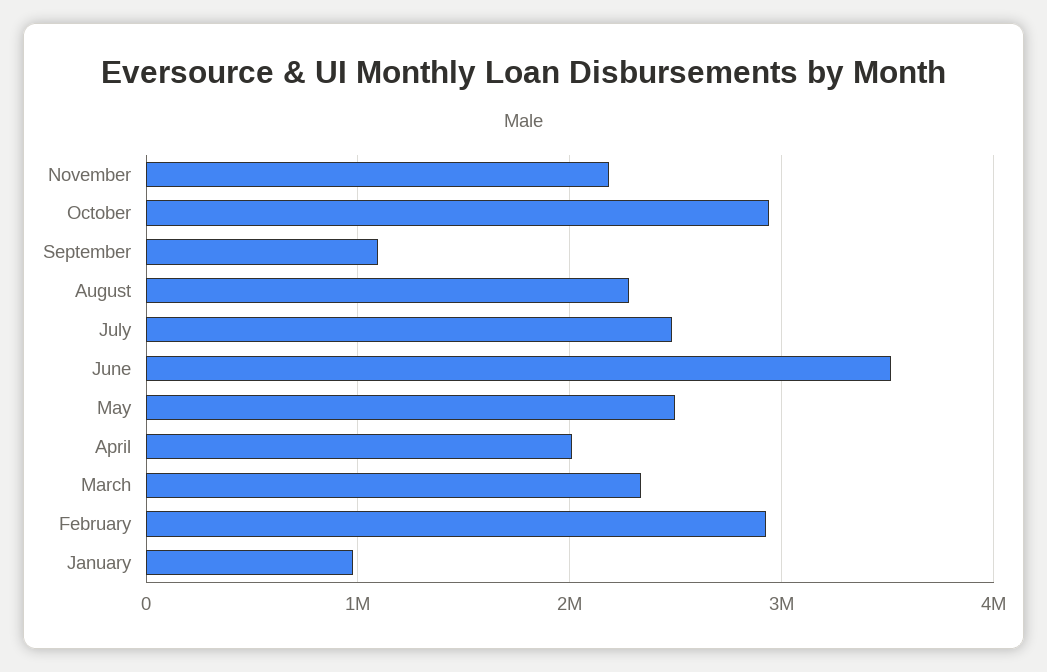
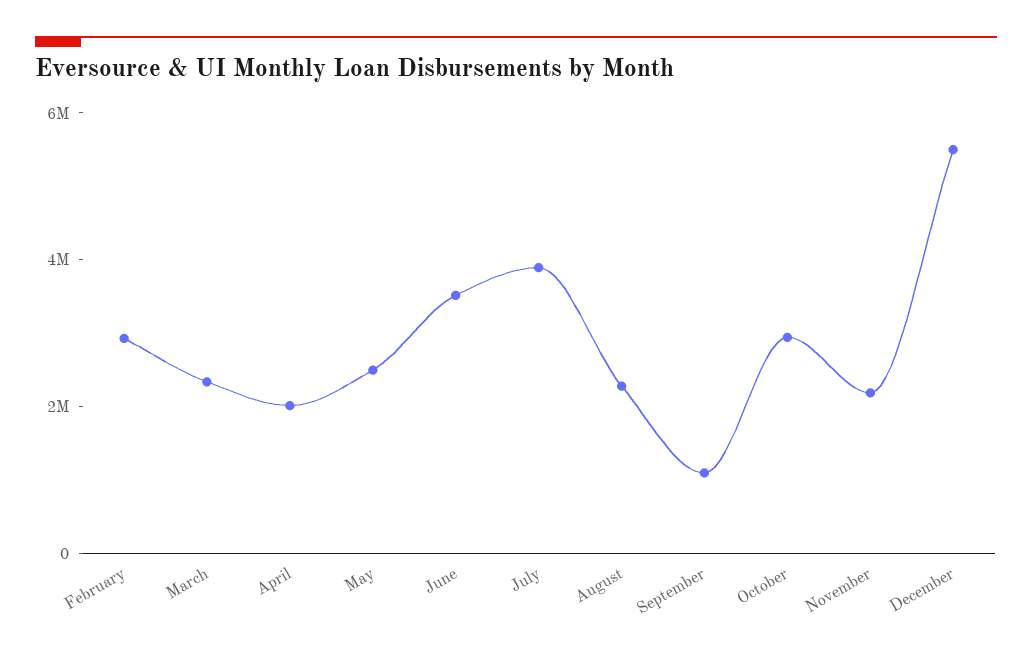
July: 2500000 -> 4000000
January: 1000000 -> none
December: none -> 5500000

